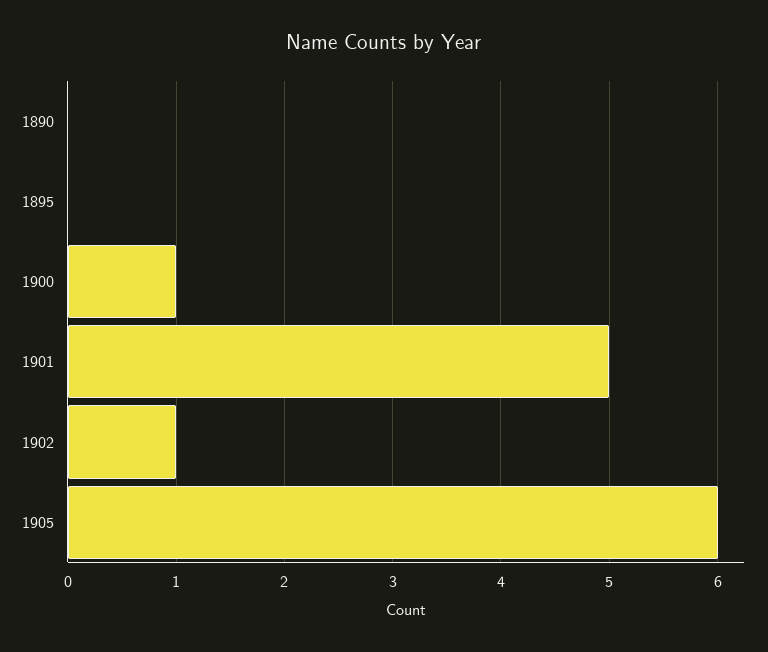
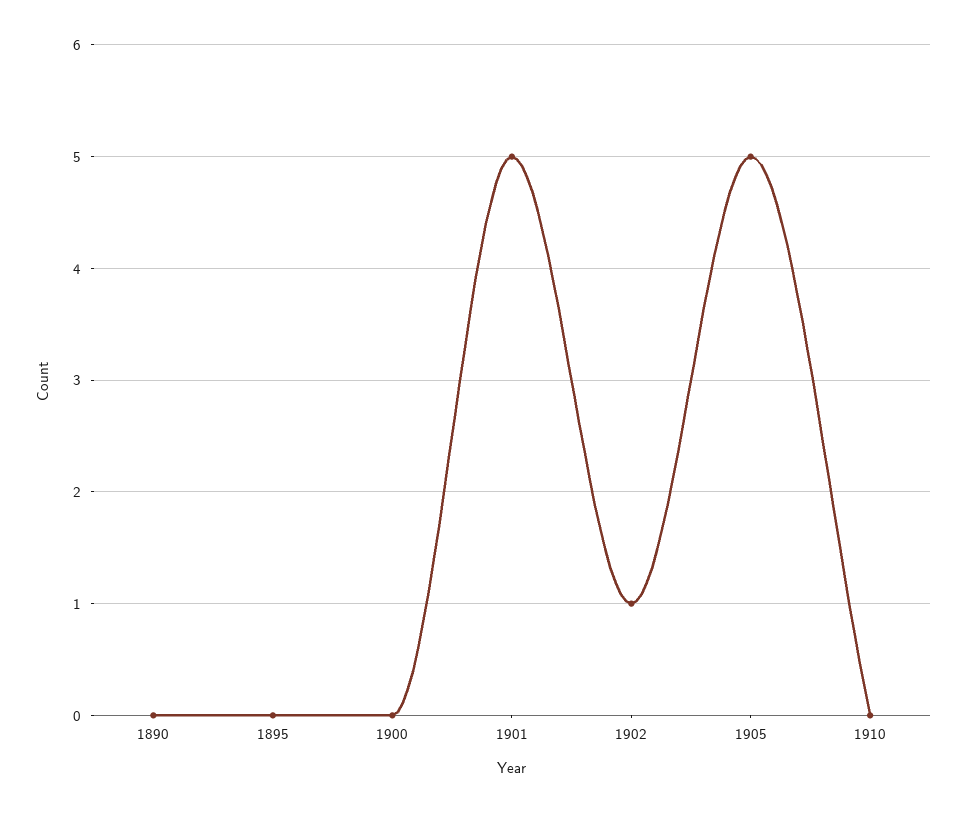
1900: 1 -> 0
1905: 6 -> 5
1910: none -> 0

